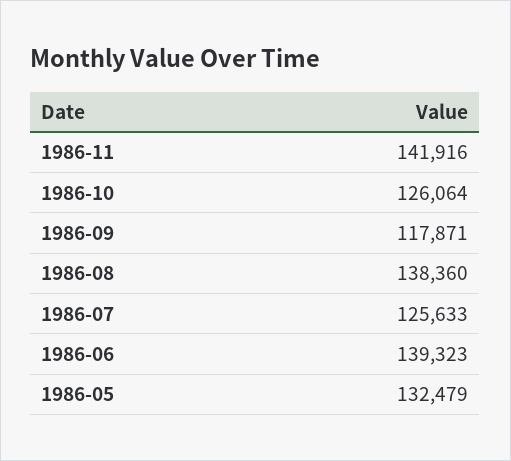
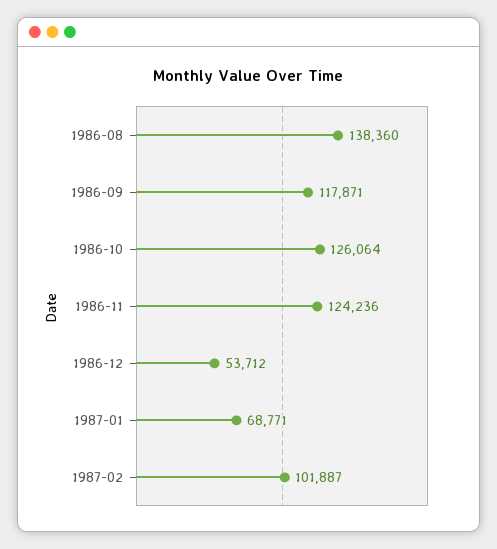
1986-11: 141916 -> 124236
1986-07: 125633 -> none
1986-06: 139323 -> none
1986-05: 132479 -> none
1986-12: none -> 53712
1987-01: none -> 68771
1987-02: none -> 101887

